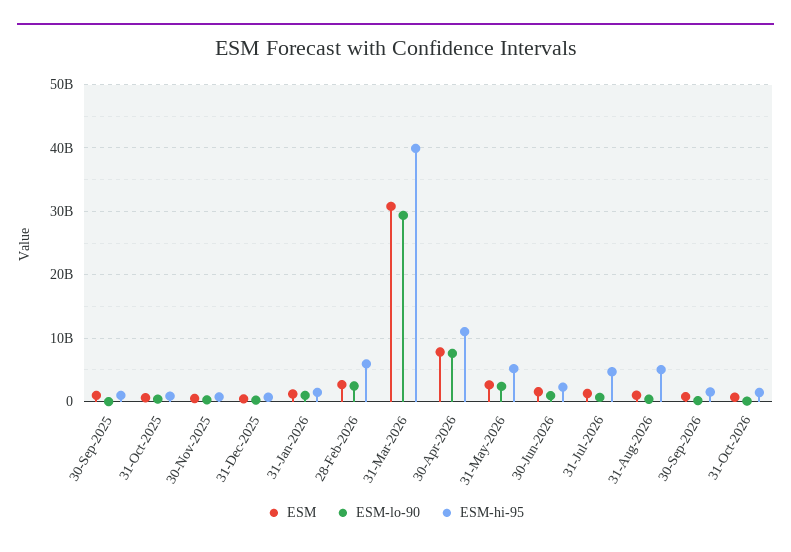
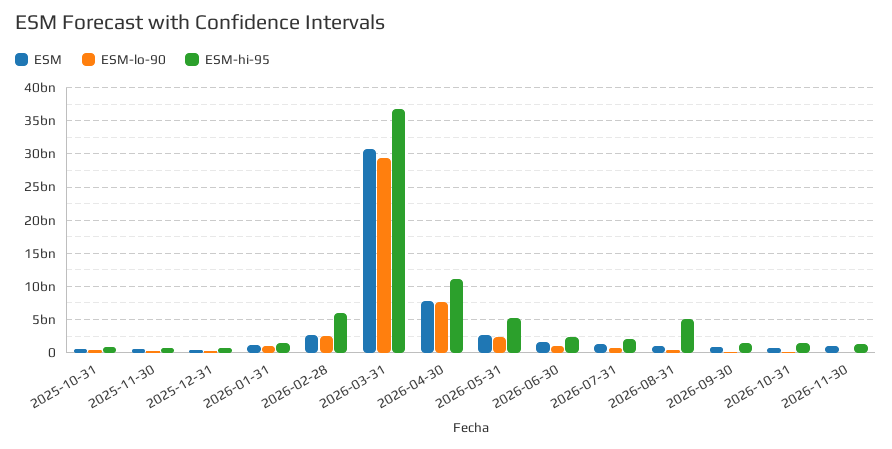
ESM, 30-Sep-2025: 1000000000 -> none
ESM-lo-90, 30-Sep-2025: 0 -> none
ESM-hi-95, 30-Sep-2025: 1000000000 -> none
ESM-hi-95, 31-Mar-2026: 40000000000 -> 37000000000
ESM-hi-95, 31-Jul-2026: 5000000000 -> 2000000000
ESM, 2026-11-30: none -> 1000000000
ESM-lo-90, 2026-11-30: none -> 0
ESM-hi-95, 2026-11-30: none -> 1000000000

